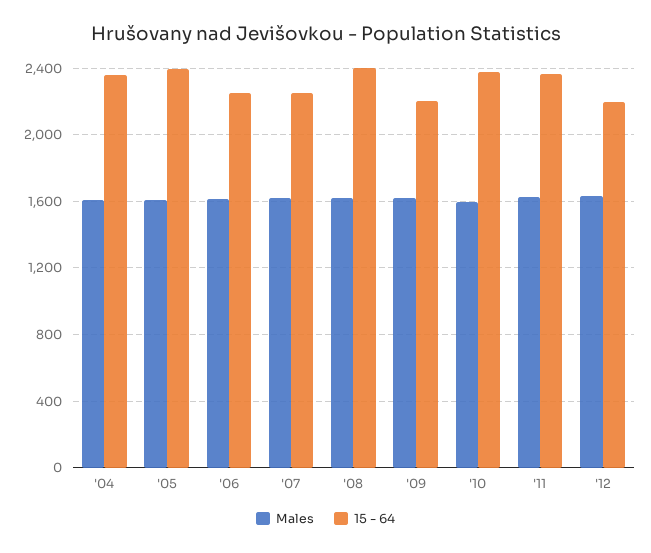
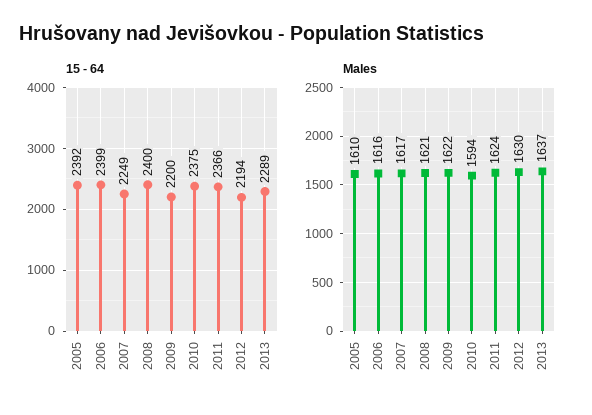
Males, '04: 1600 -> none
15 - 64, '04: 2350 -> none
15 - 64, '06: 2250 -> 2399
15 - 64, 2013: none -> 2289
Males, 2013: none -> 1637

